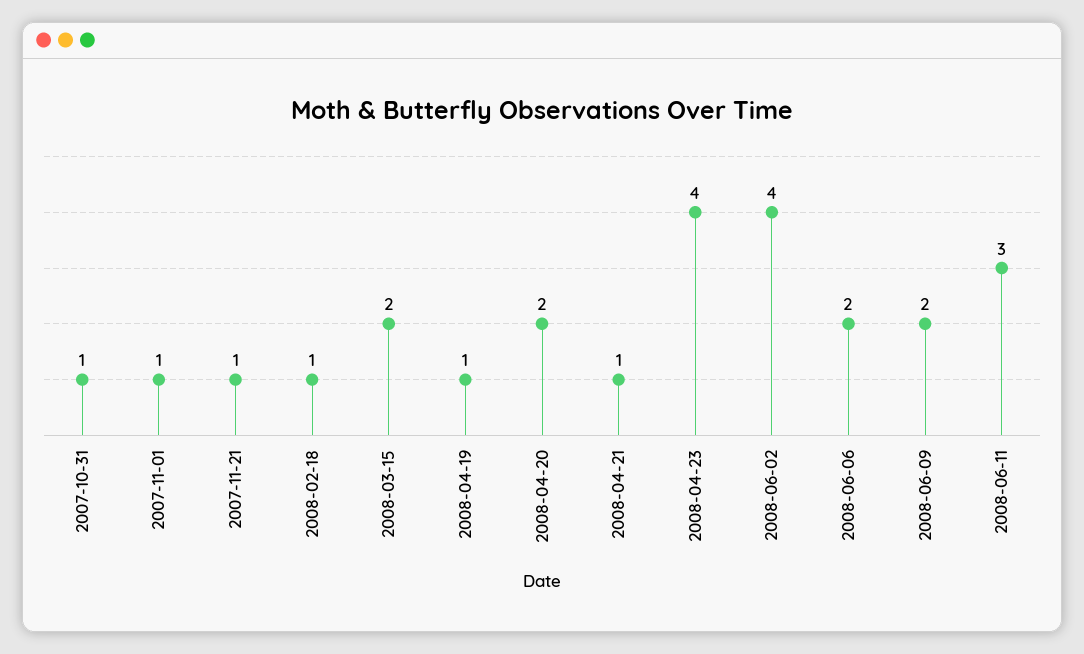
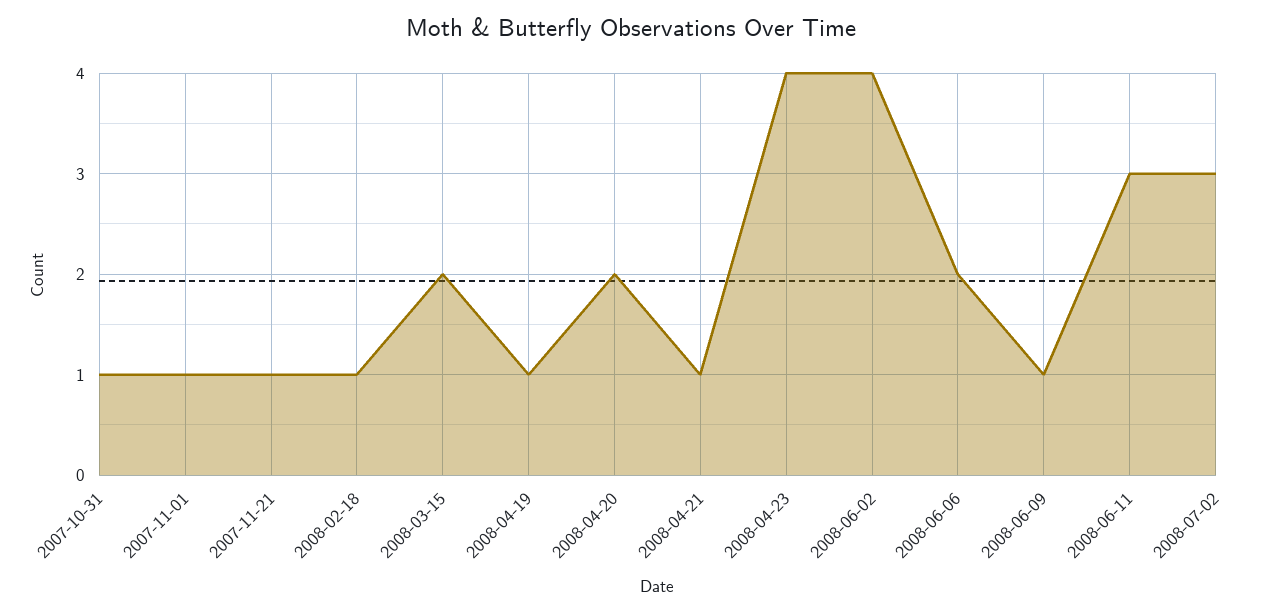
2008-06-09: 2 -> 1
2008-07-02: none -> 3

